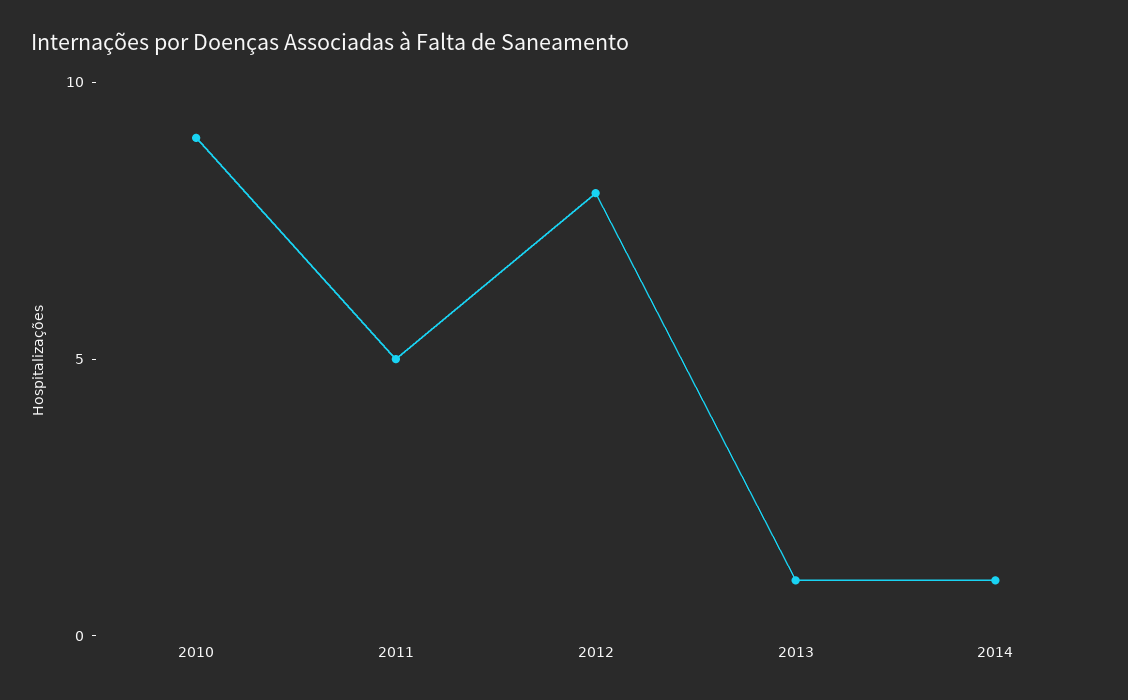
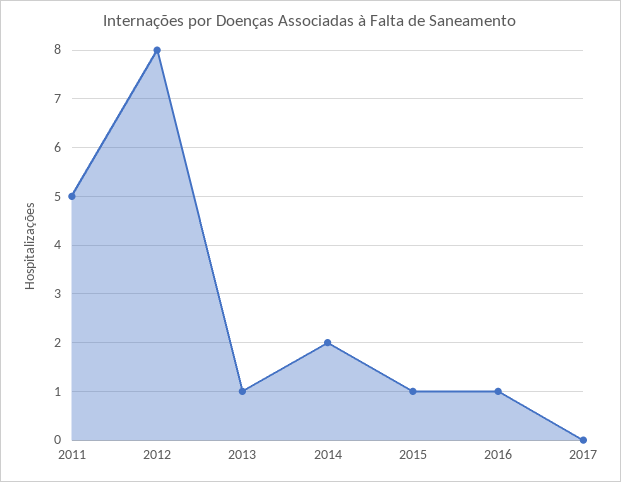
2010: 9 -> none
2014: 1 -> 2
2015: none -> 1
2016: none -> 1
2017: none -> 0

